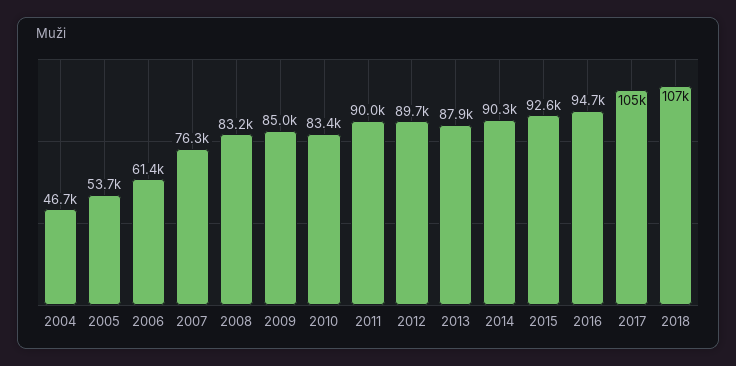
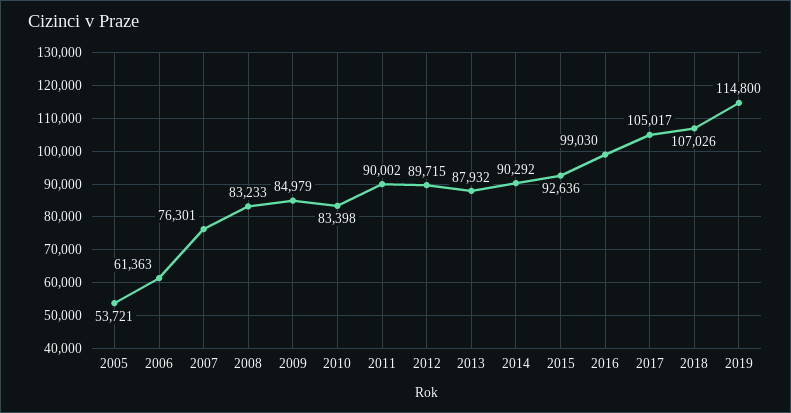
2004: 46700 -> none
2016: 94700 -> 99030
2019: none -> 114800

